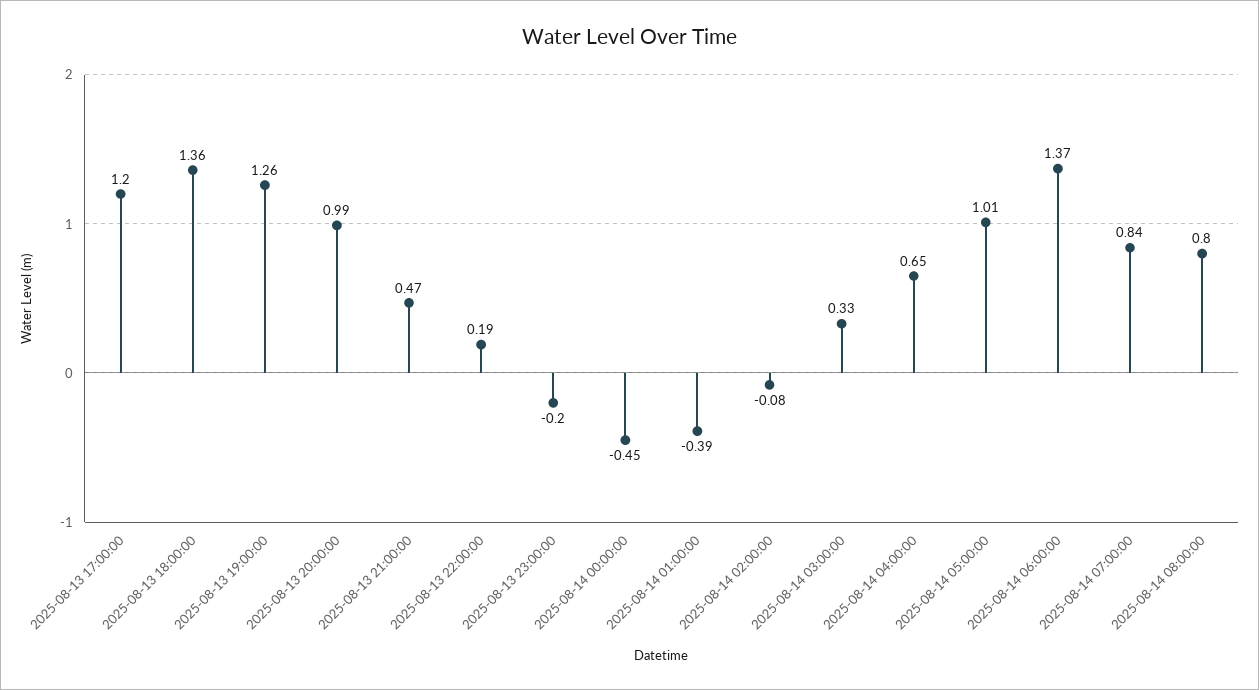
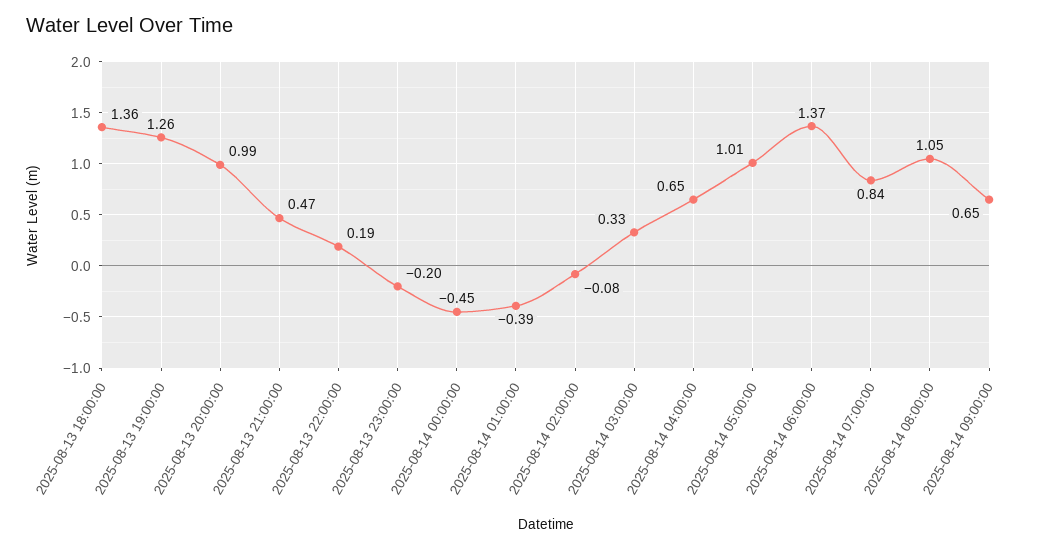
2025-08-13 17:00:00: 1.2 -> none
2025-08-14 08:00:00: 0.8 -> 1.05
2025-08-14 09:00:00: none -> 0.65

